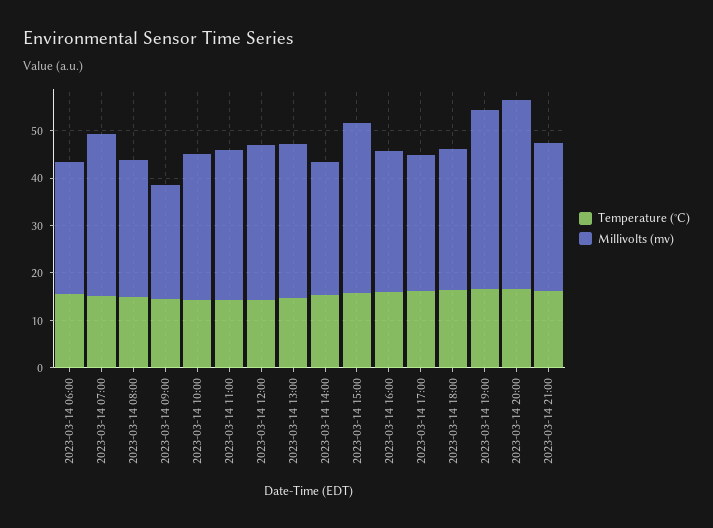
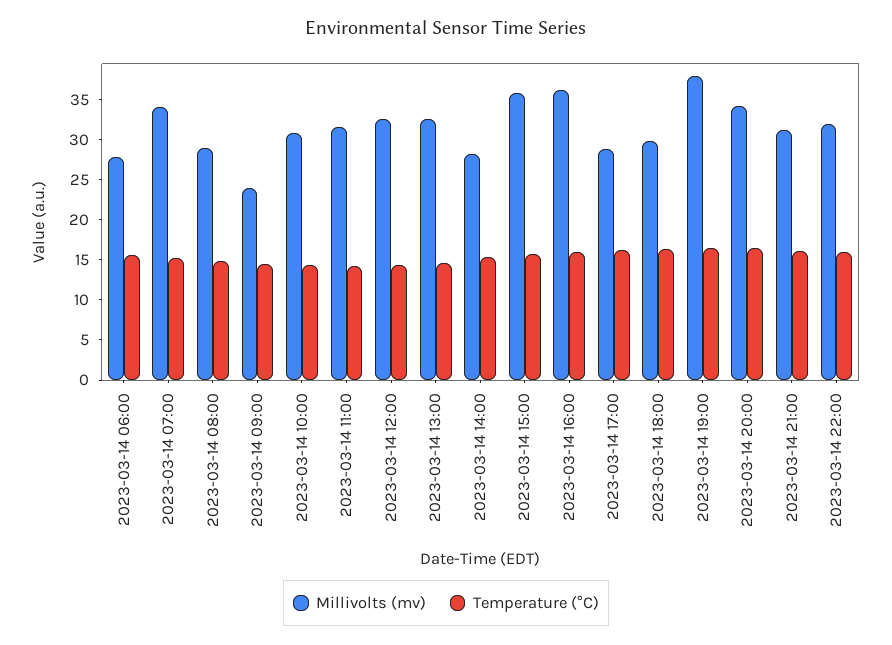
Millivolts (mv), 2023-03-14 16:00: 30 -> 36
Millivolts (mv), 2023-03-14 20:00: 40 -> 34
Millivolts (mv), 2023-03-14 22:00: none -> 32
Temperature (°C), 2023-03-14 22:00: none -> 16

